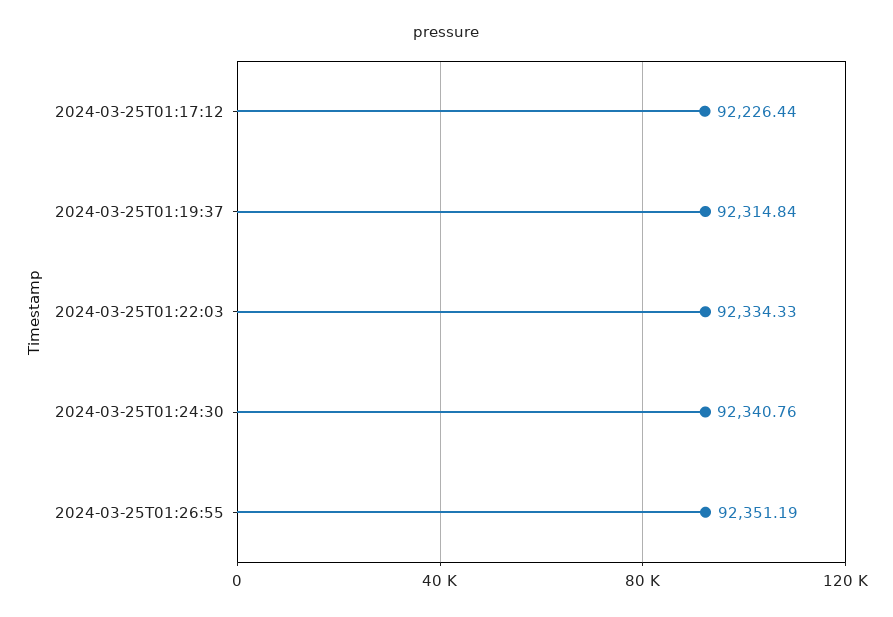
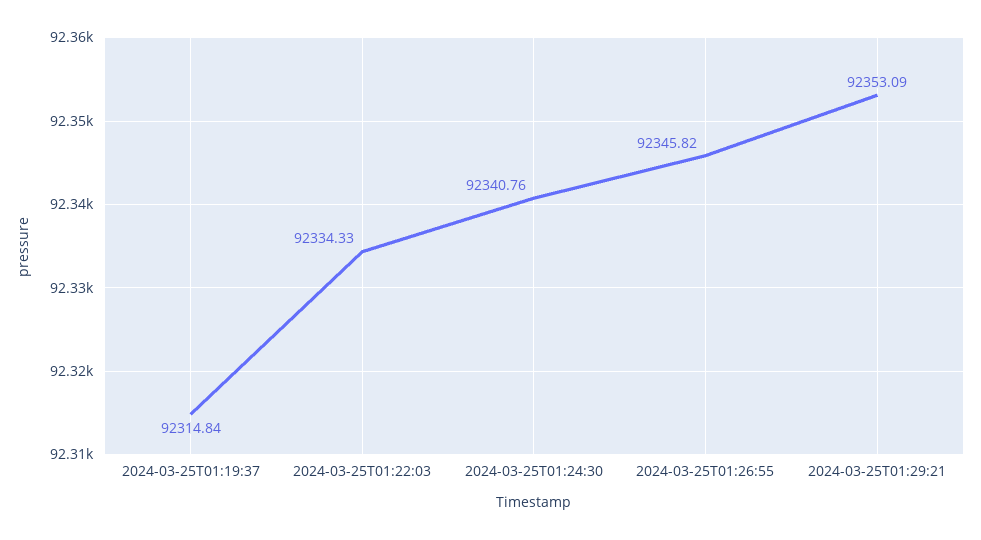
2024-03-25T01:17:12: 92226.44 -> none
2024-03-25T01:26:55: 92351.19 -> 92345.82
2024-03-25T01:29:21: none -> 92353.09

